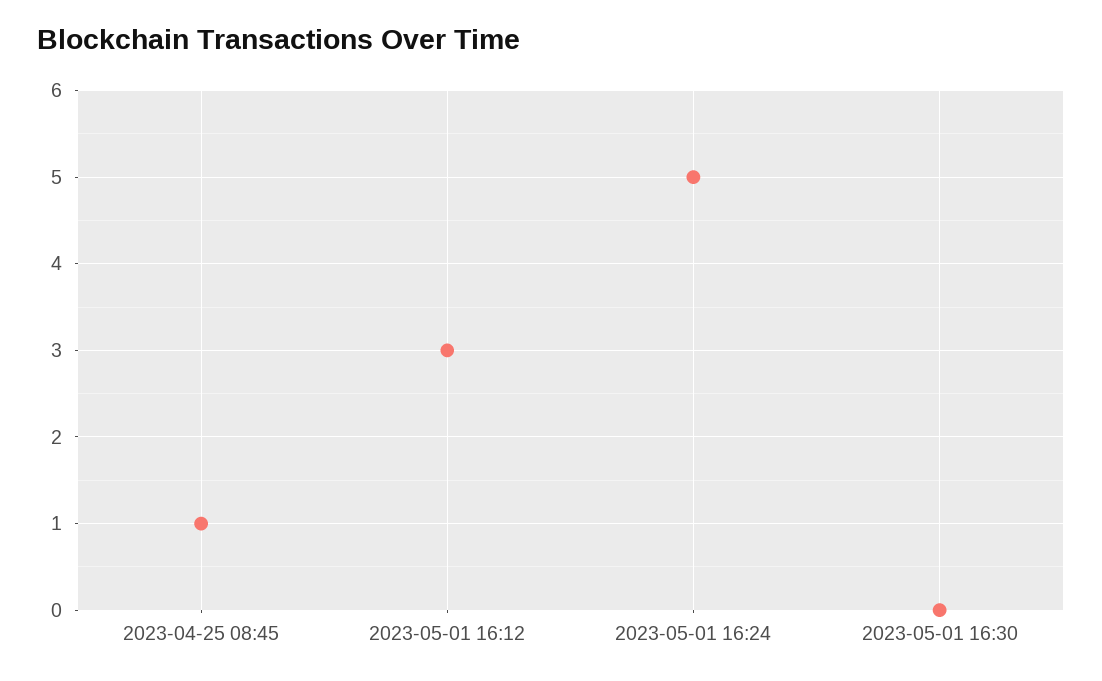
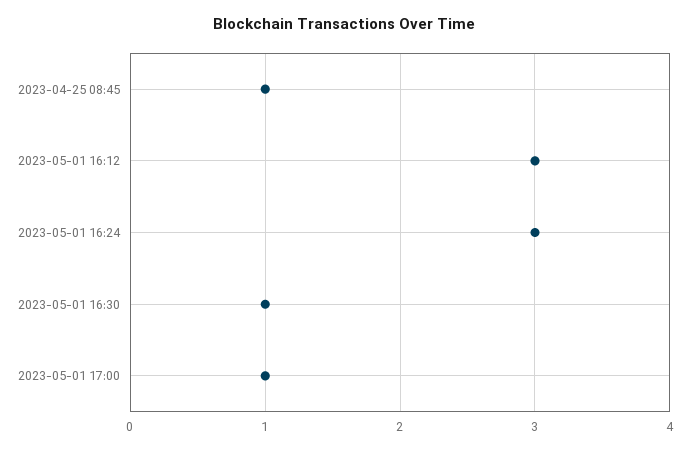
2023-05-01 16:24: 5 -> 3
2023-05-01 16:30: 0 -> 1
2023-05-01 17:00: none -> 1

